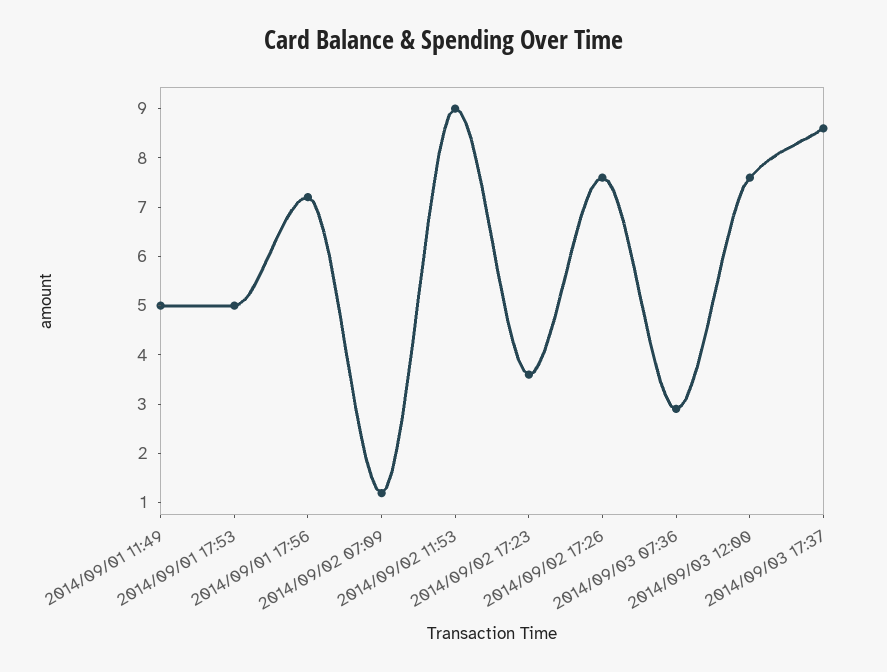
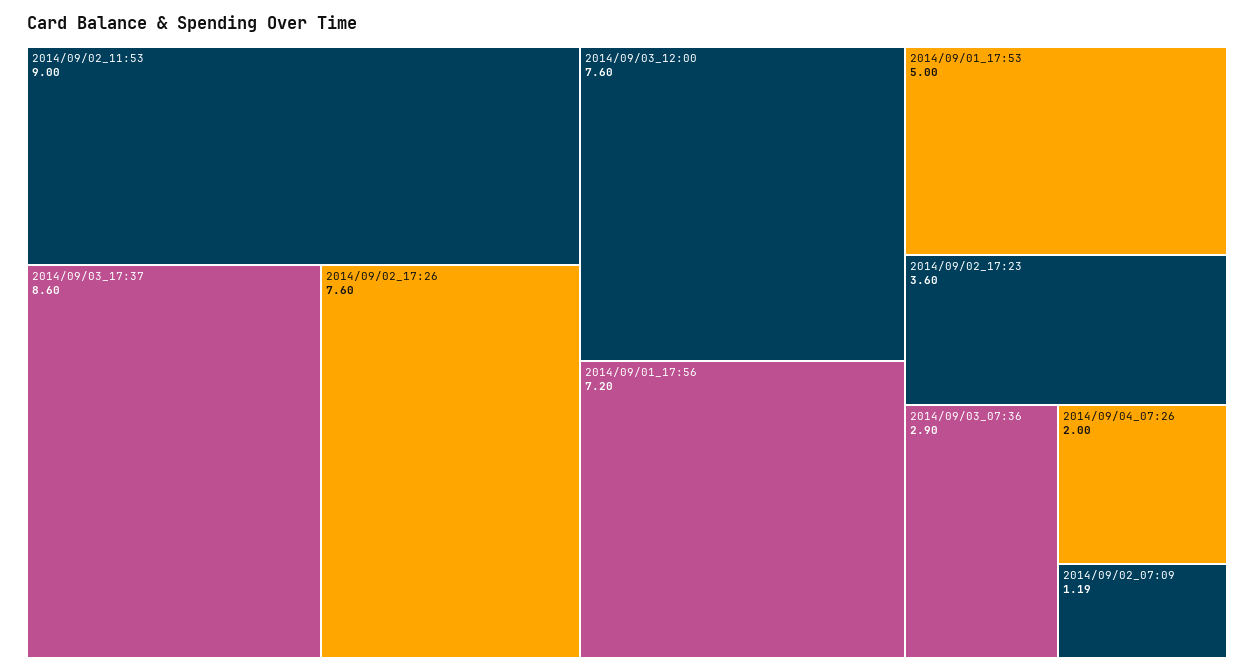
2014/09/01 11:49: 5 -> none
2014/09/04_07:26: none -> 2

